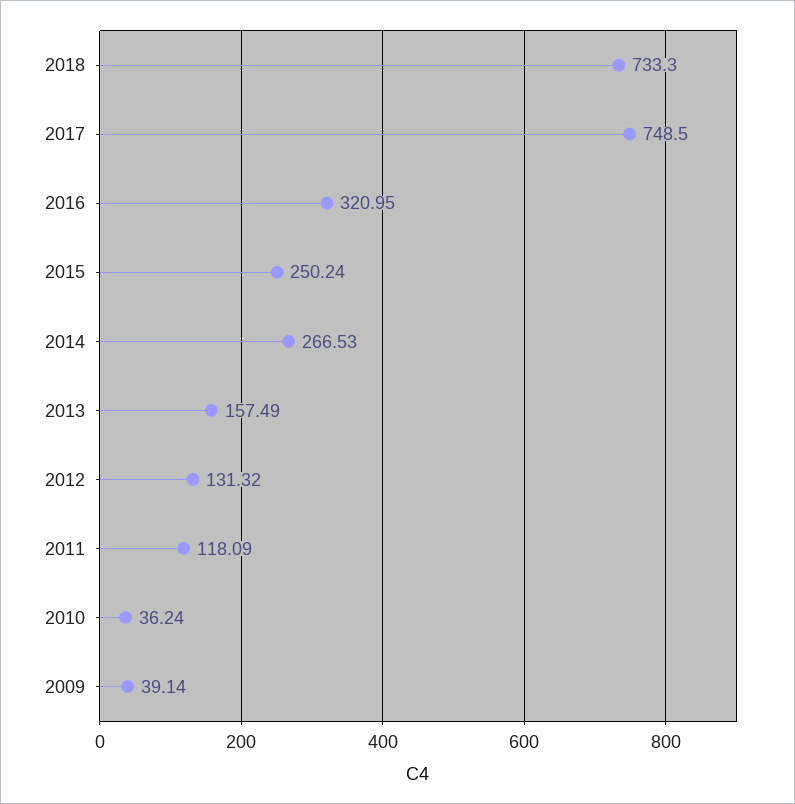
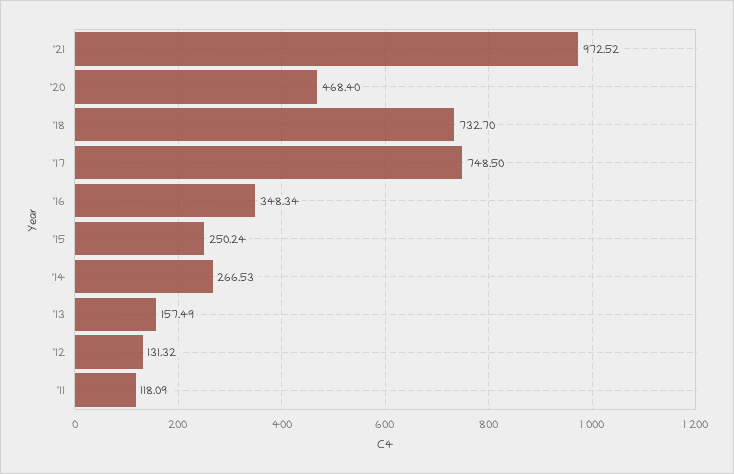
2018: 733.3 -> 732.7
2016: 320.95 -> 348.34
2010: 36.24 -> none
2009: 39.14 -> none
'21: none -> 972.52
'20: none -> 468.4

